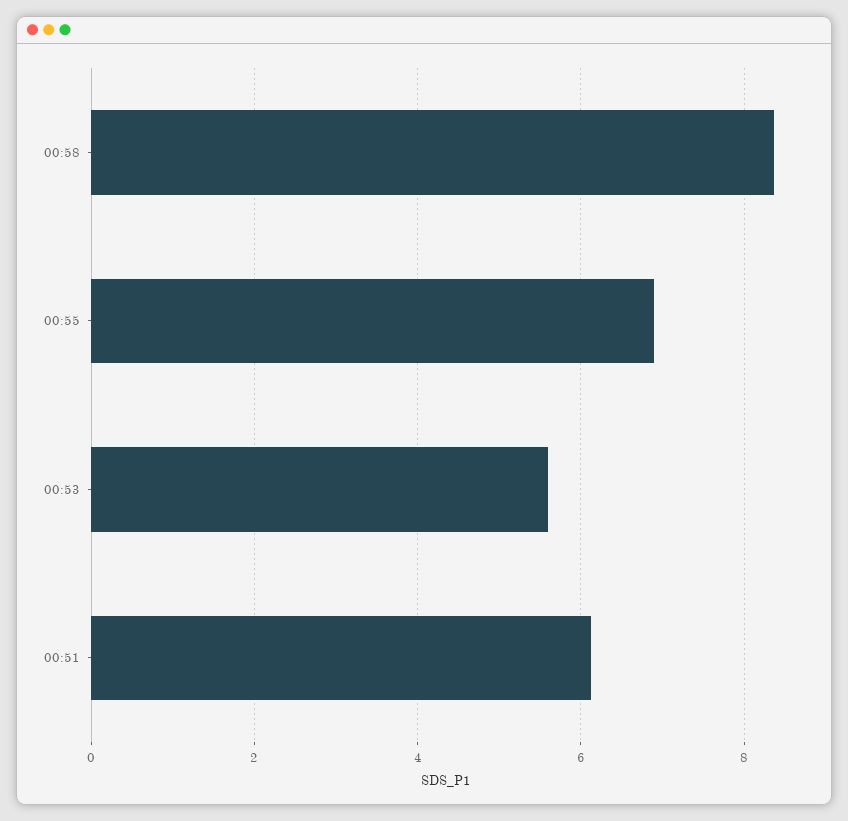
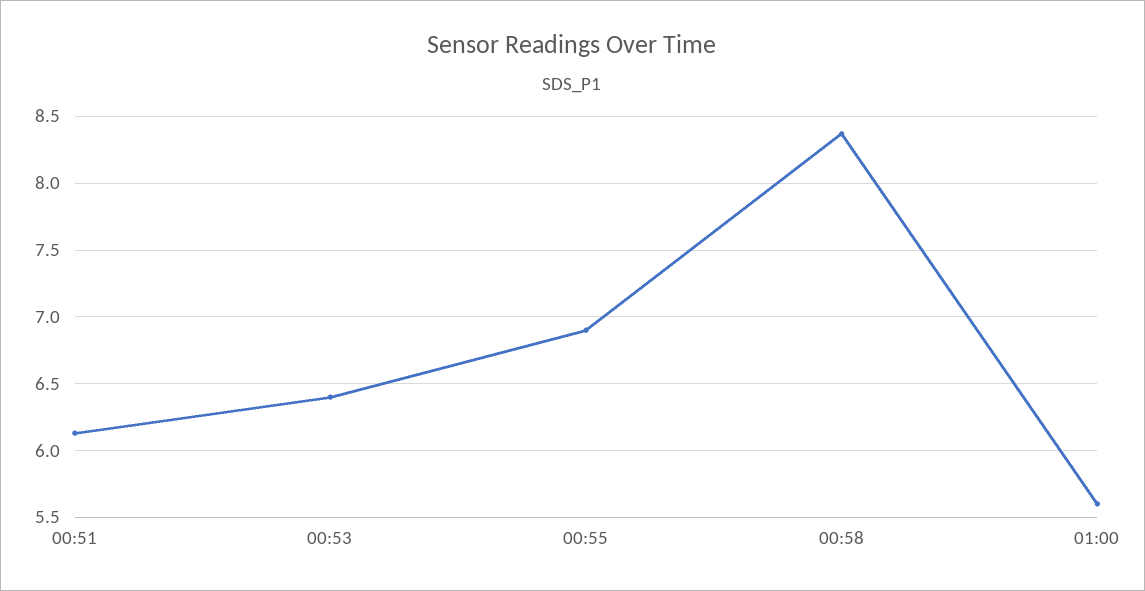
00:53: 5.6 -> 6.4
01:00: none -> 5.6

